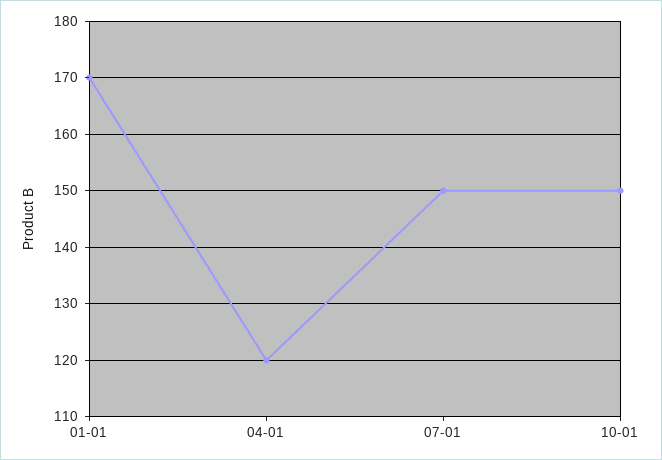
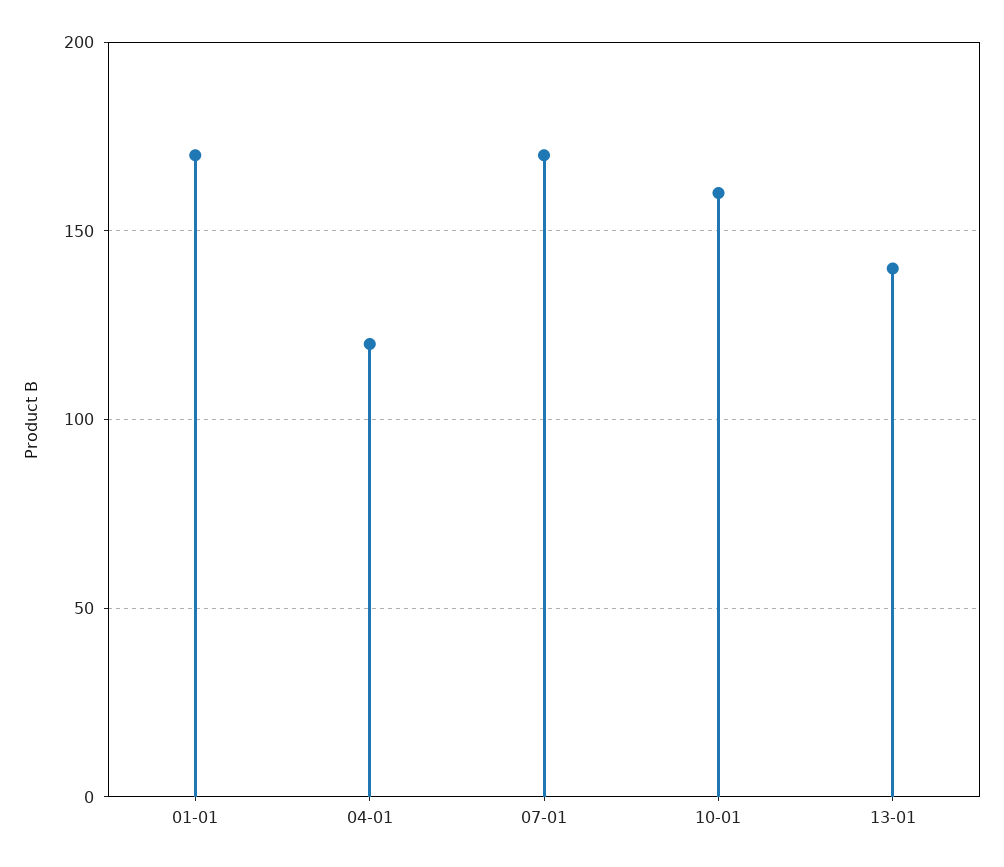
07-01: 150 -> 170
10-01: 150 -> 160
13-01: none -> 140

